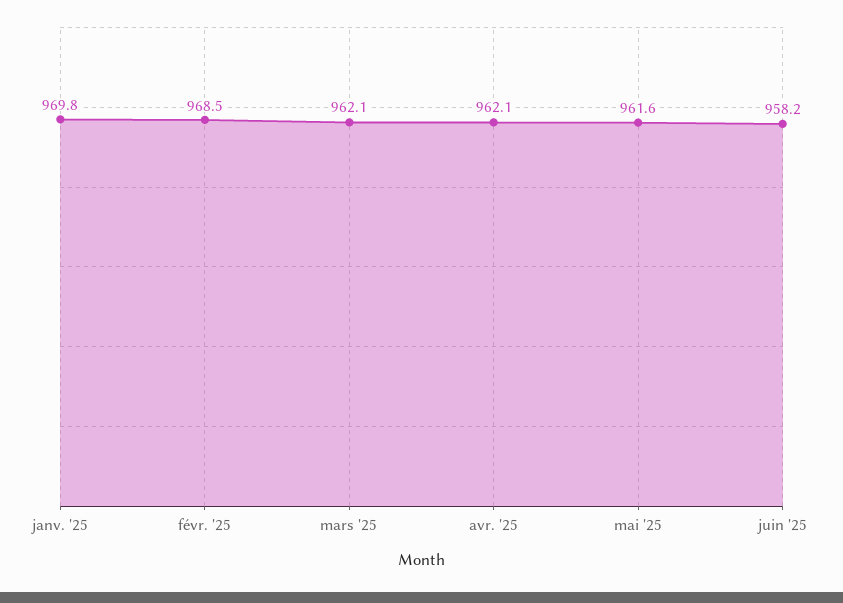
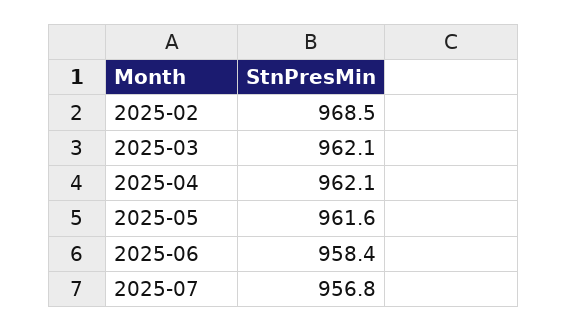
janv. '25: 969.8 -> none
juin '25: 958.2 -> 958.4
2025-07: none -> 956.8

